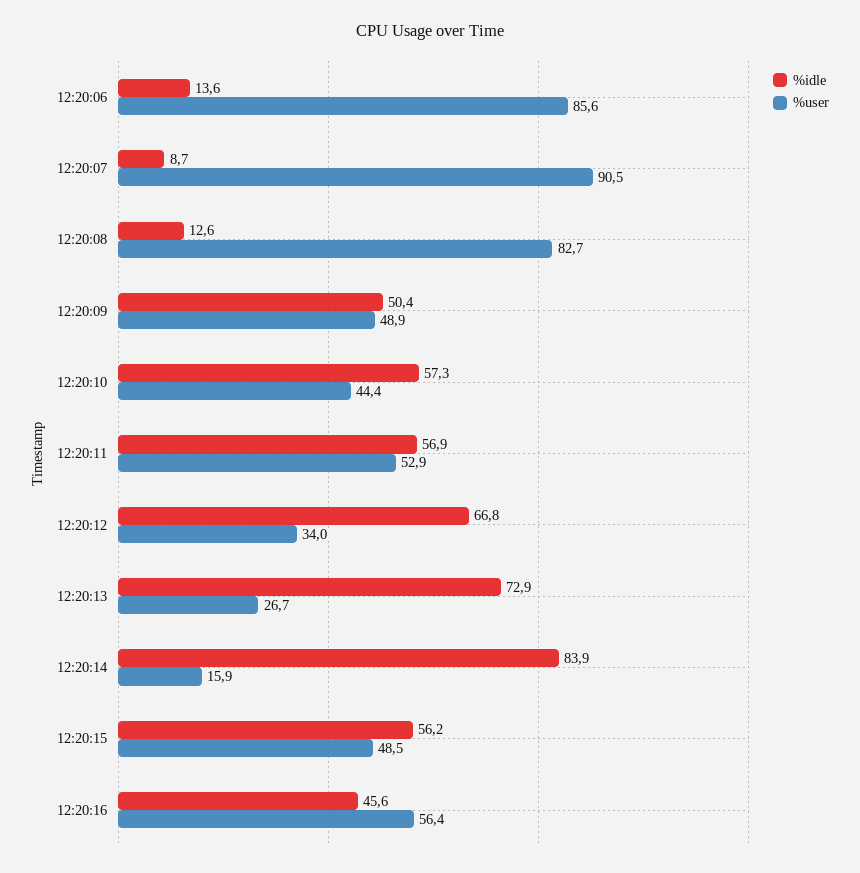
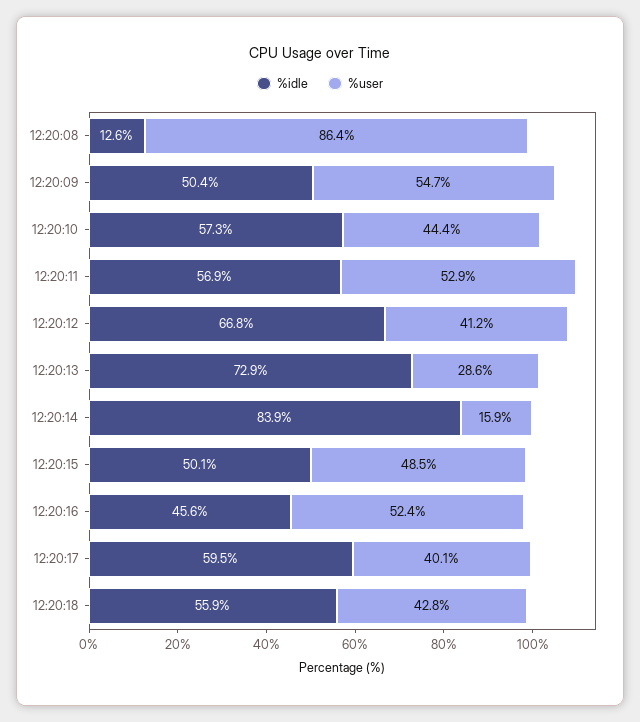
%idle, 12:20:06: 13.6 -> none
%user, 12:20:06: 85.6 -> none
%idle, 12:20:07: 8.7 -> none
%user, 12:20:07: 90.5 -> none
%user, 12:20:08: 82.7 -> 86.4
%user, 12:20:09: 48.9 -> 54.7
%user, 12:20:12: 34 -> 41.2
%user, 12:20:13: 26.7 -> 28.6
%idle, 12:20:15: 56.2 -> 50.1
%user, 12:20:16: 56.4 -> 52.4
%idle, 12:20:17: none -> 59.5
%user, 12:20:17: none -> 40.1
%idle, 12:20:18: none -> 55.9
%user, 12:20:18: none -> 42.8

